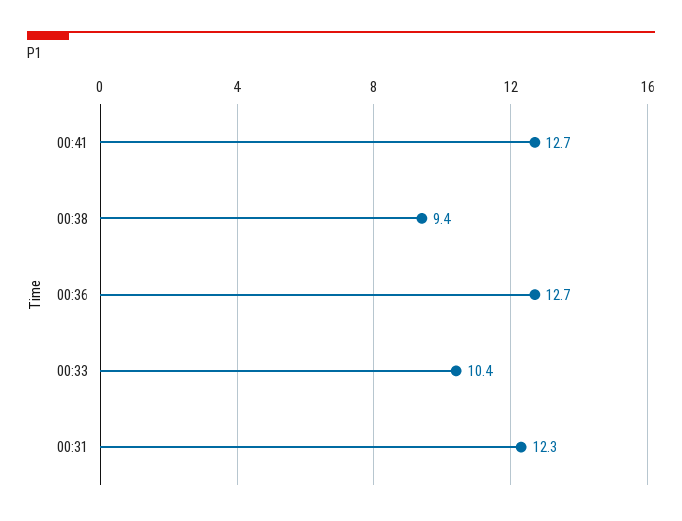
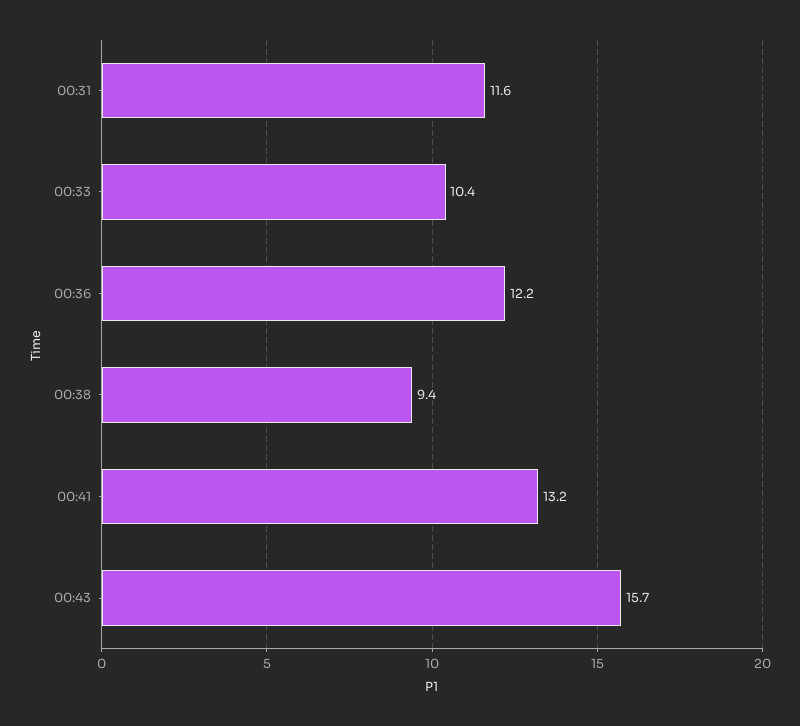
00:41: 12.7 -> 13.2
00:36: 12.7 -> 12.2
00:31: 12.3 -> 11.6
00:43: none -> 15.7

